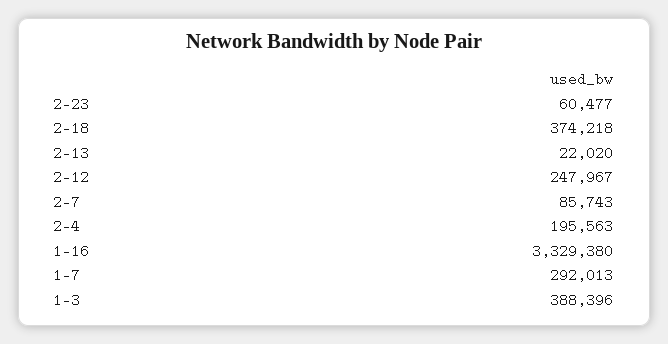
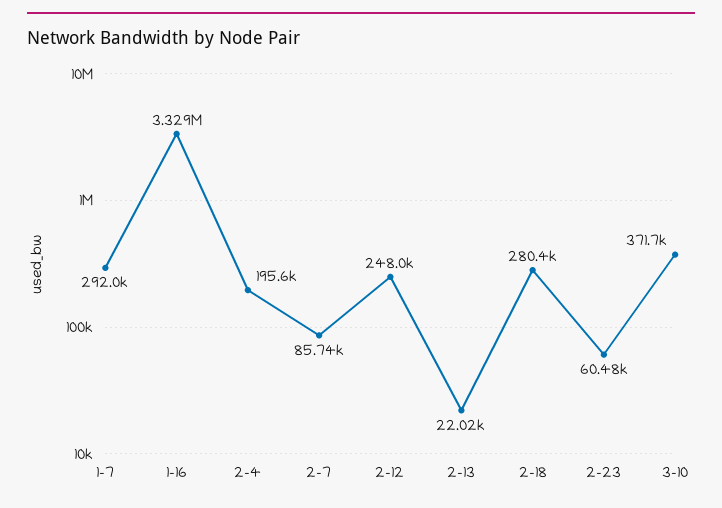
2-18: 374218 -> 280400
1-3: 388396 -> none
3-10: none -> 371700

